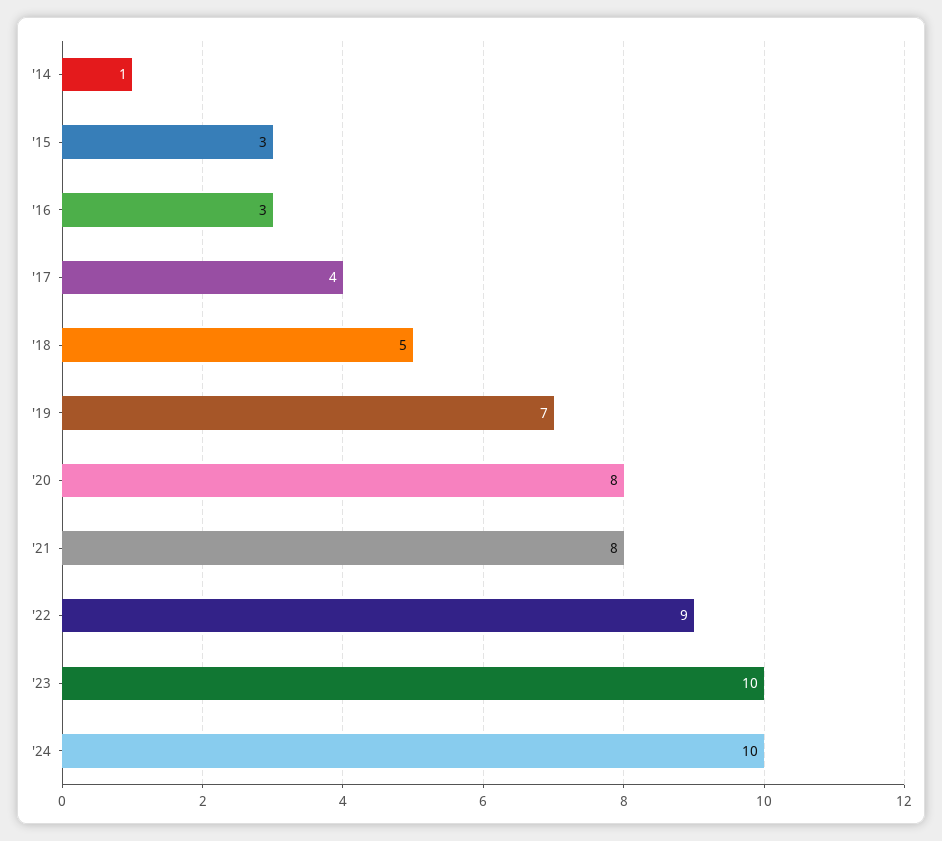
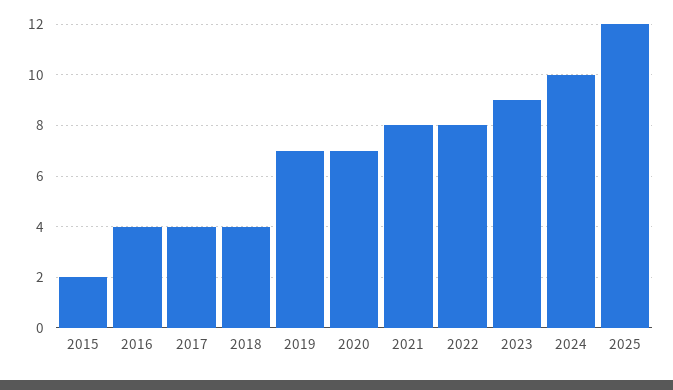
'14: 1 -> none
'15: 3 -> 2
'16: 3 -> 4
'18: 5 -> 4
'20: 8 -> 7
'22: 9 -> 8
'23: 10 -> 9
2025: none -> 12

